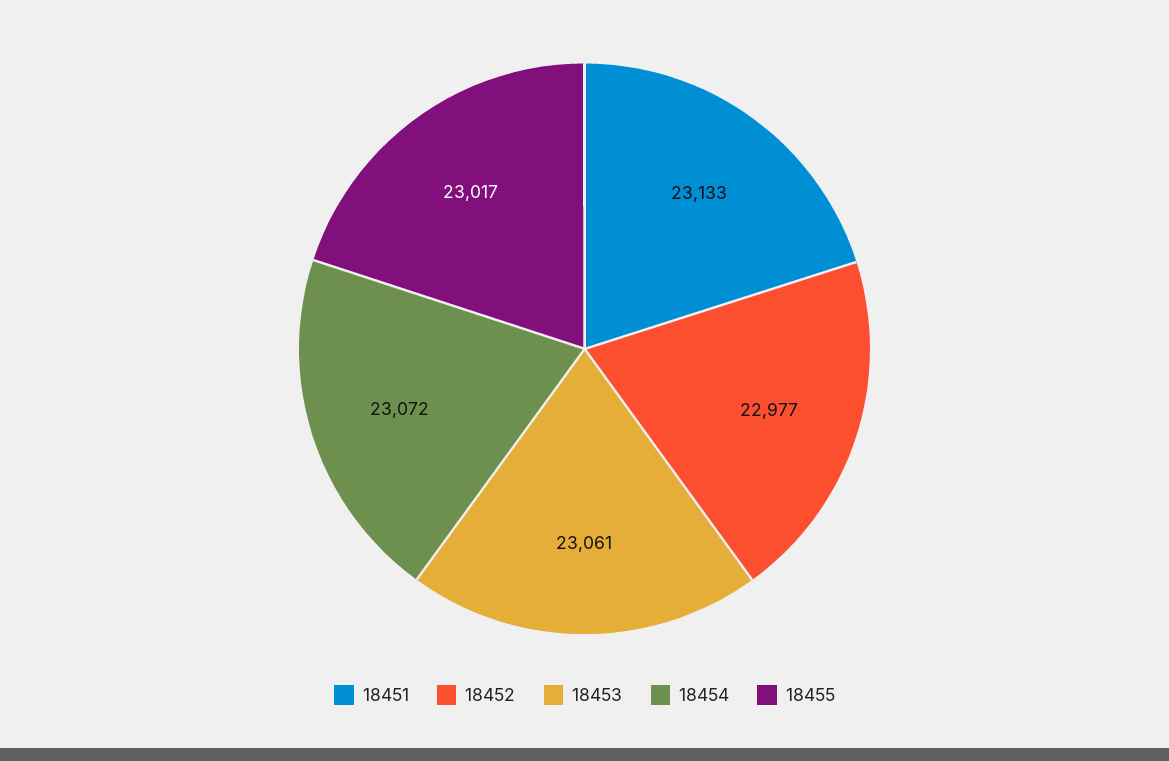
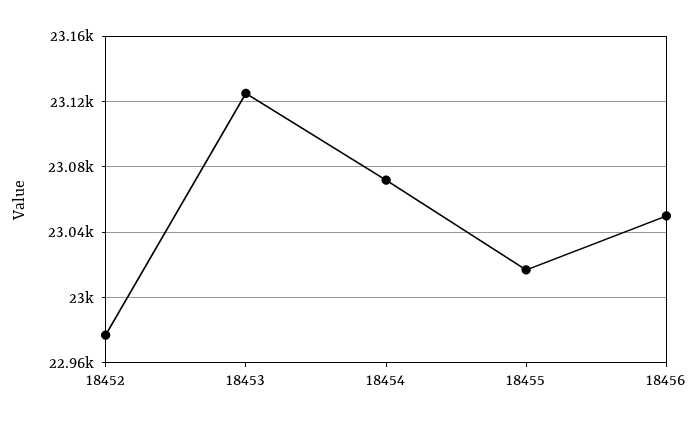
18451: 23133 -> none
18453: 23061 -> 23125
18456: none -> 23050

